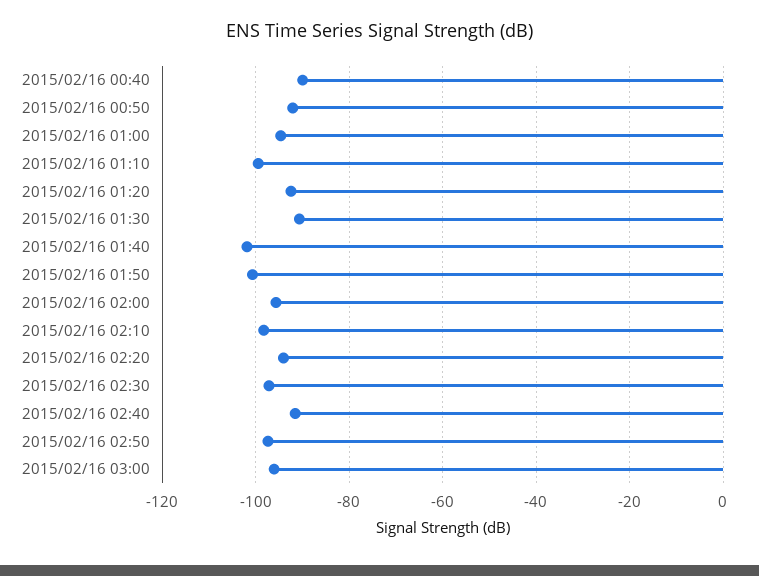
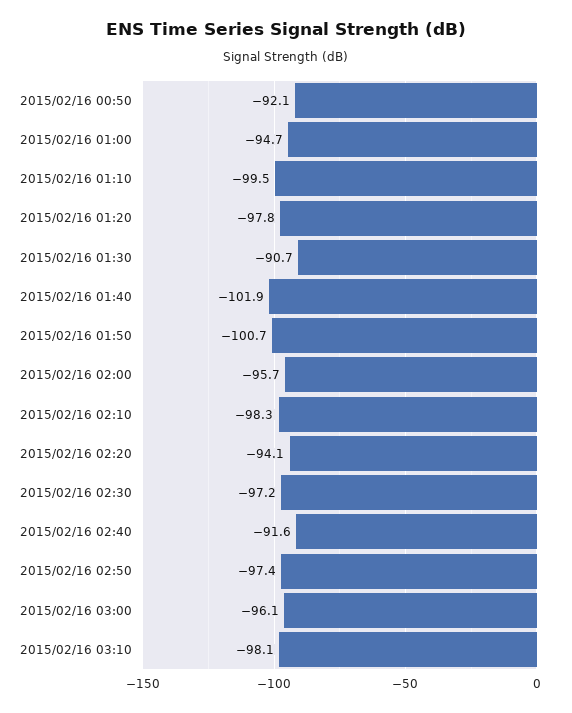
2015/02/16 00:40: -90 -> none
2015/02/16 01:20: -92 -> -97.8
2015/02/16 03:10: none -> -98.1

